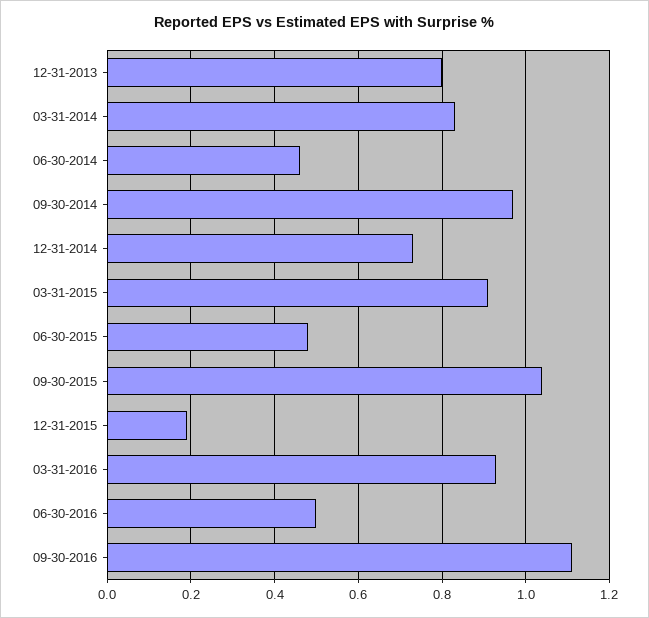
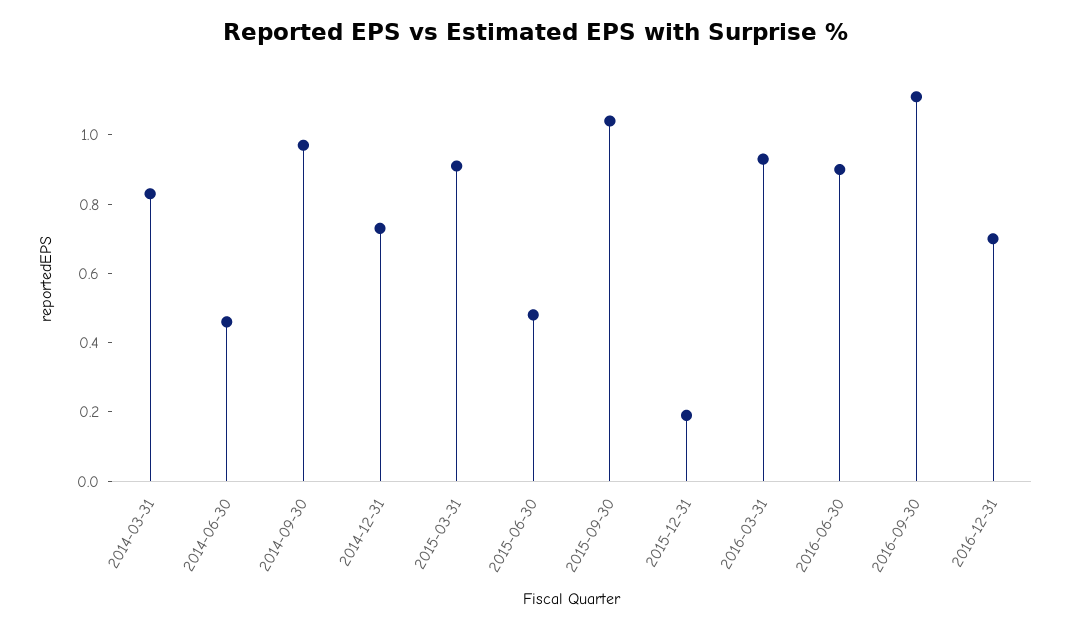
12-31-2013: 0.8 -> none
06-30-2016: 0.5 -> 0.9
2016-12-31: none -> 0.7

